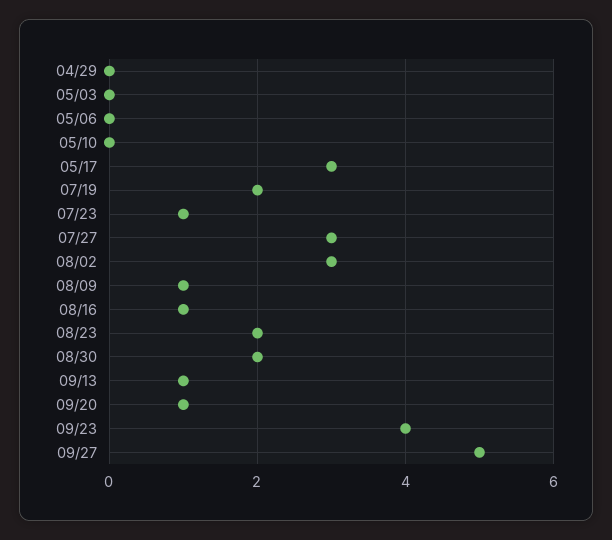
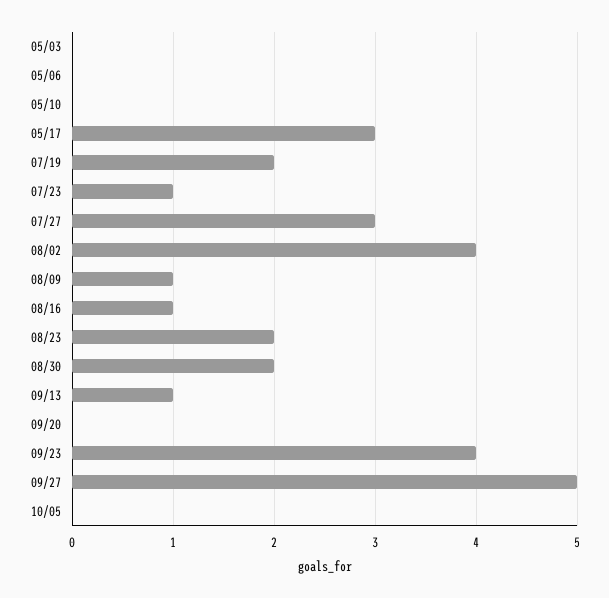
04/29: 0 -> none
08/02: 3 -> 4
09/20: 1 -> 0
10/05: none -> 0

